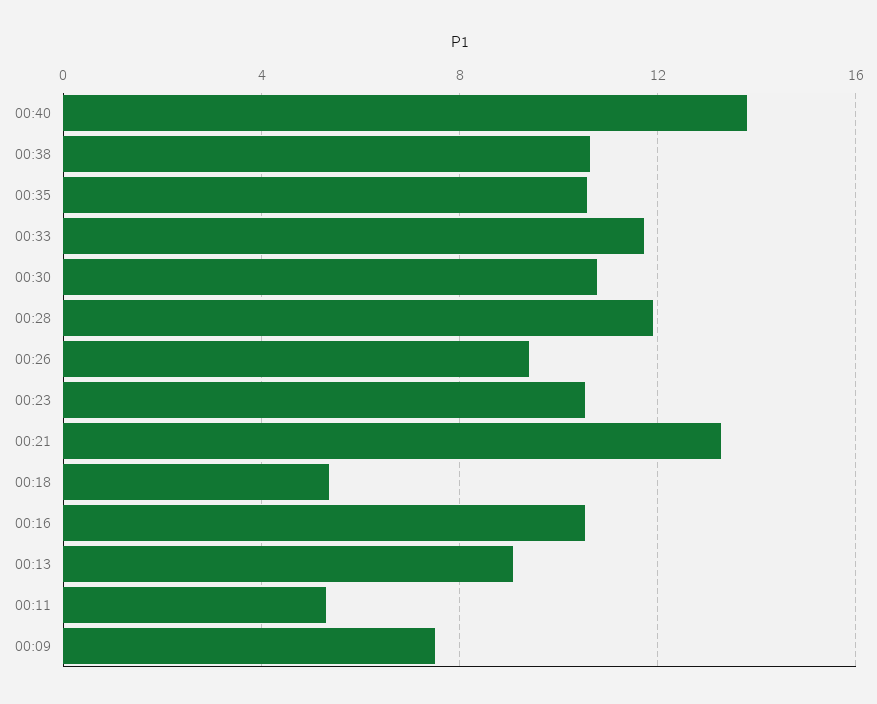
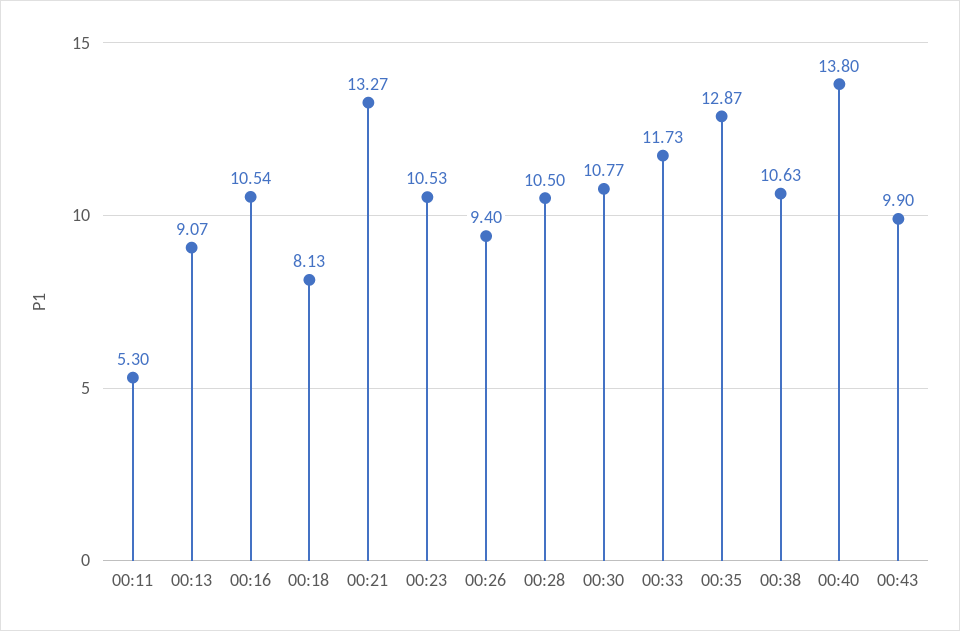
00:35: 10.5 -> 12.87
00:28: 12 -> 10.5
00:18: 5.5 -> 8.13
00:09: 7.5 -> none
00:43: none -> 9.9

